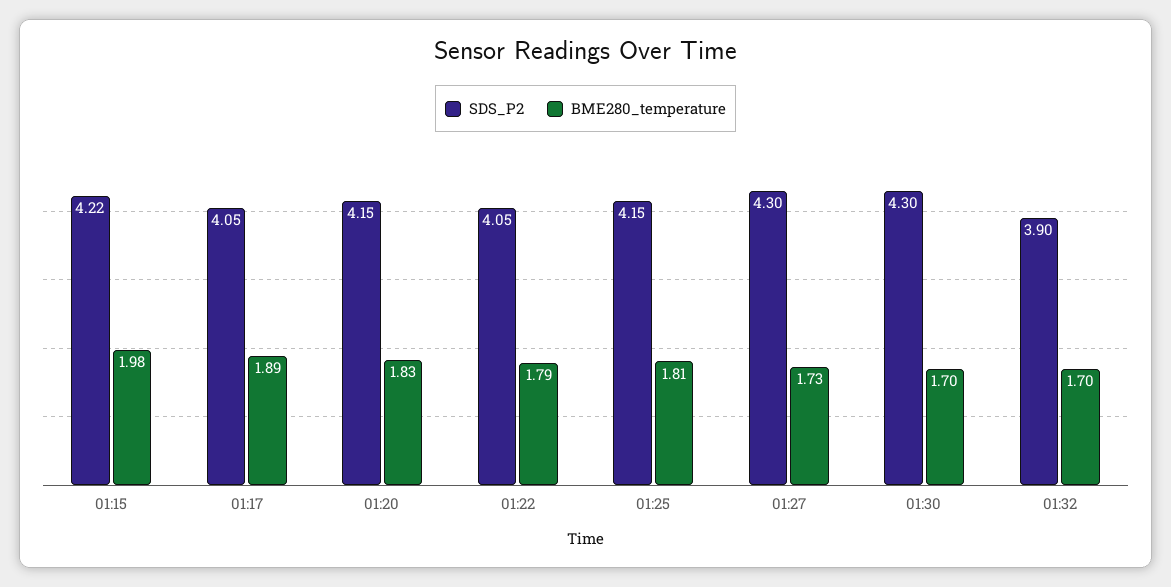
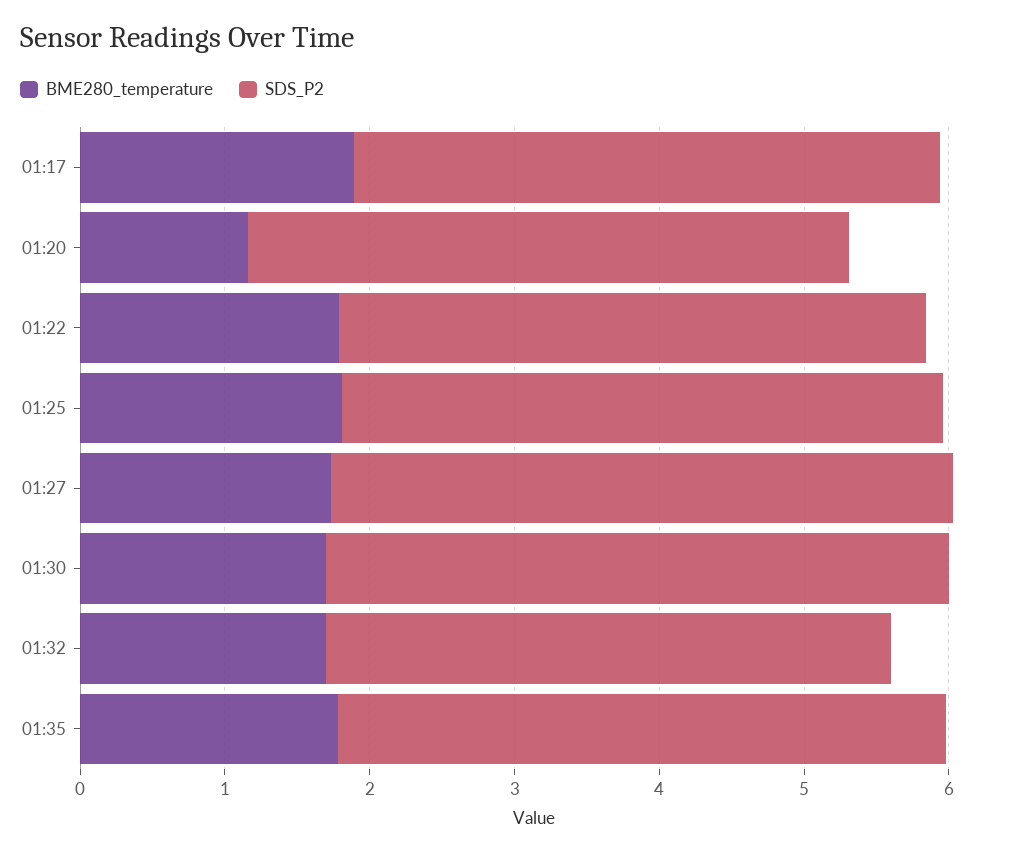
SDS_P2, 01:15: 4.22 -> none
BME280_temperature, 01:15: 1.98 -> none
BME280_temperature, 01:20: 1.83 -> 1.2
BME280_temperature, 01:35: none -> 1.8
SDS_P2, 01:35: none -> 4.2

